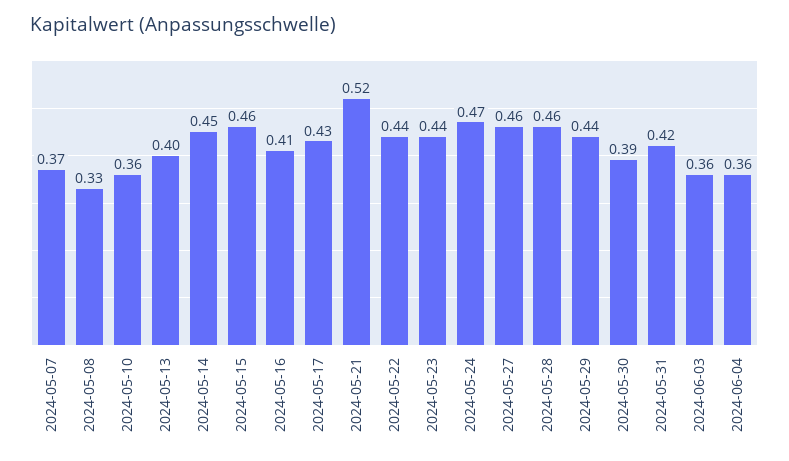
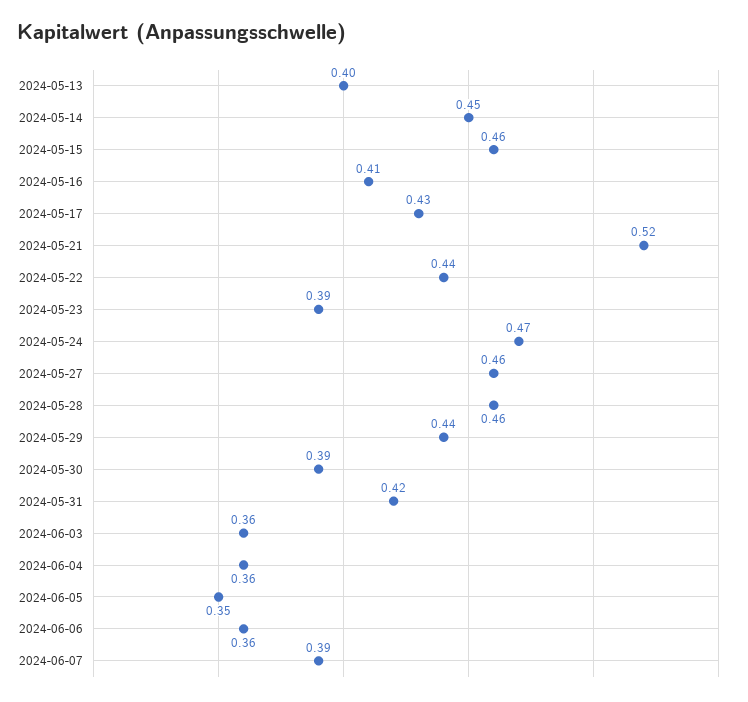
2024-05-07: 0.37 -> none
2024-05-08: 0.33 -> none
2024-05-10: 0.36 -> none
2024-05-23: 0.44 -> 0.39
2024-06-05: none -> 0.35
2024-06-06: none -> 0.36
2024-06-07: none -> 0.39

